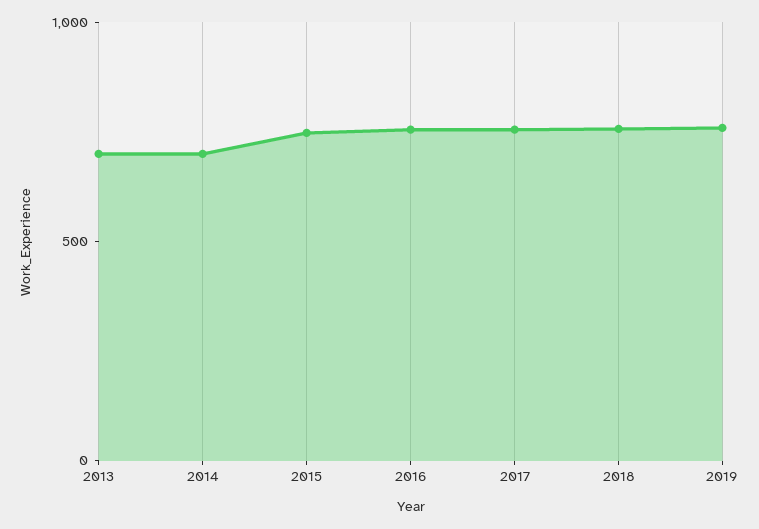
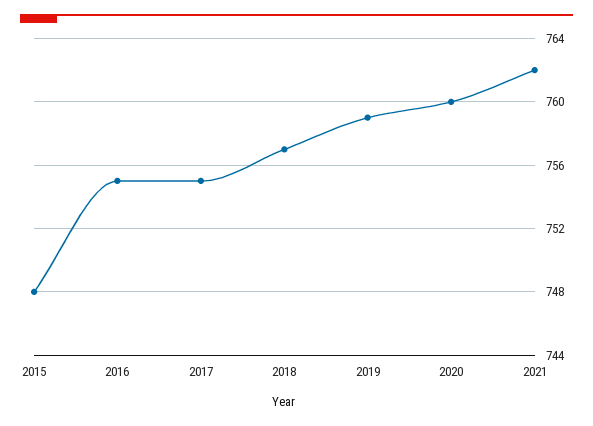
2013: 700 -> none
2014: 700 -> none
2020: none -> 760
2021: none -> 762

